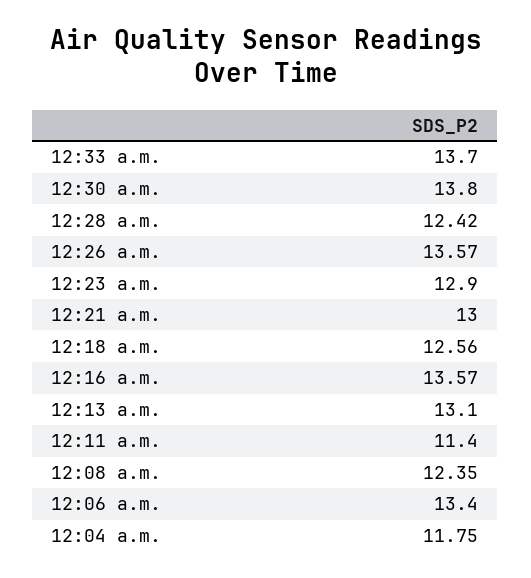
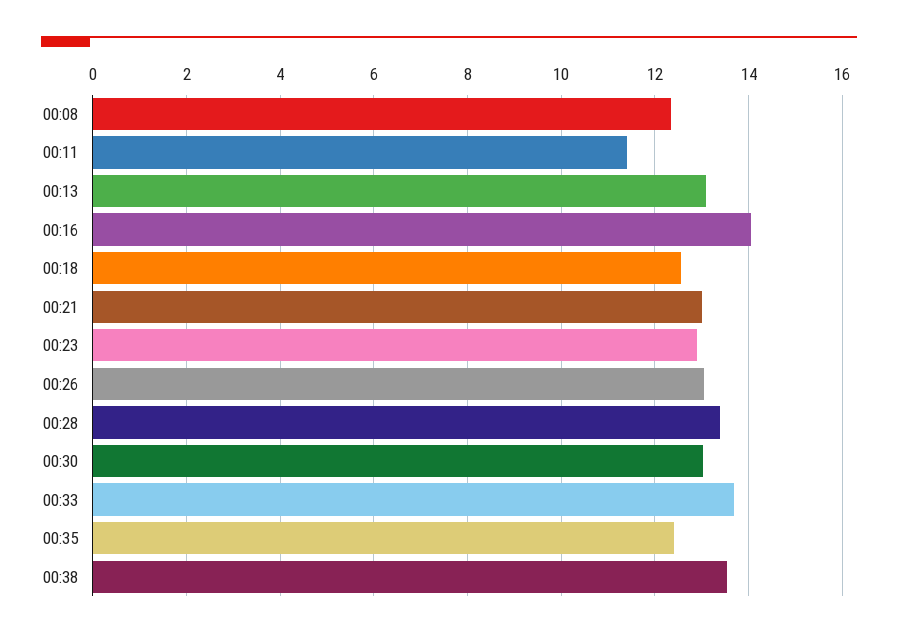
12:30 a.m.: 13.8 -> 13
12:28 a.m.: 12.42 -> 13.4
12:26 a.m.: 13.57 -> 13
12:16 a.m.: 13.57 -> 14
12:06 a.m.: 13.4 -> none
12:04 a.m.: 11.75 -> none
00:35: none -> 12.4
00:38: none -> 13.6

